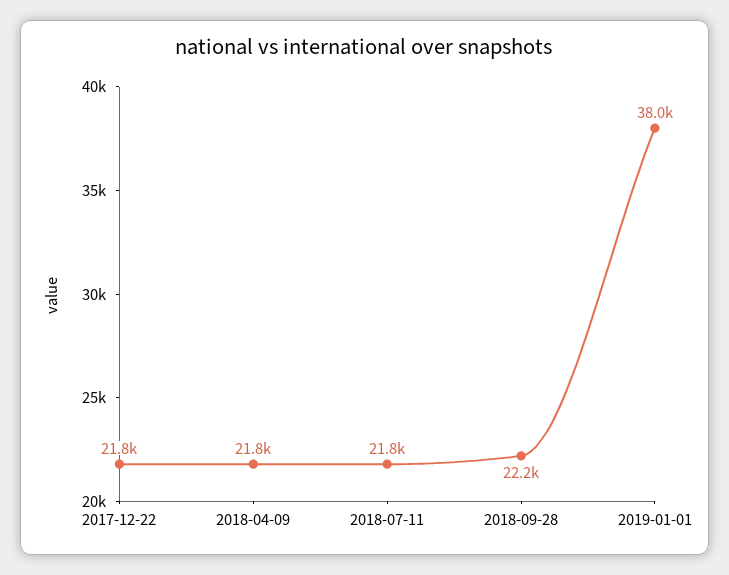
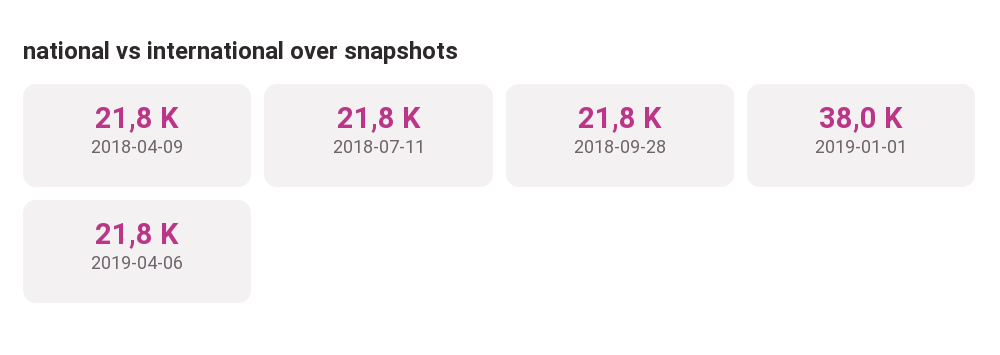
2017-12-22: 21800 -> none
2018-09-28: 22200 -> 21800
2019-04-06: none -> 21800

